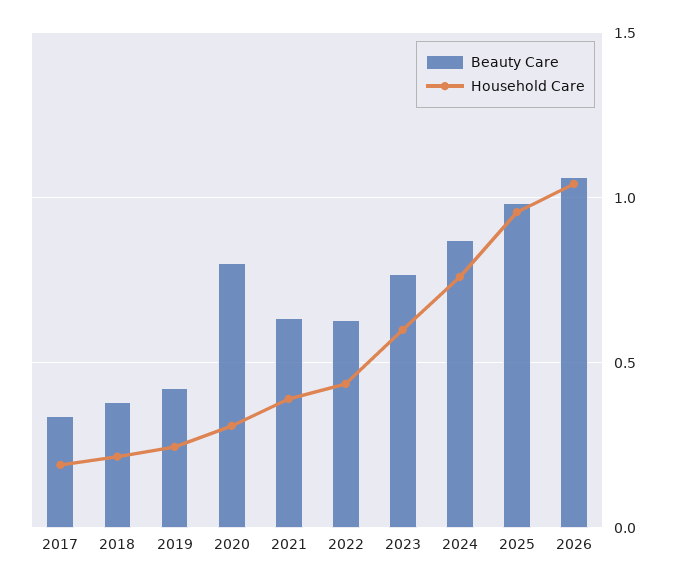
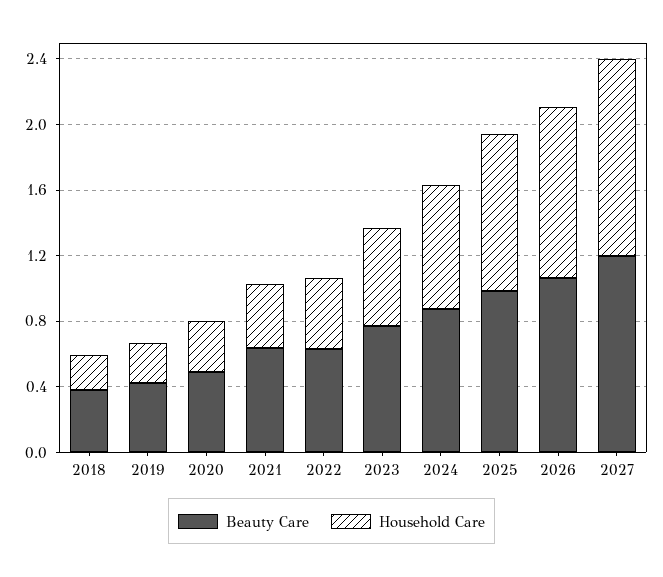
Beauty Care, 2017: 0.35 -> none
Household Care, 2017: 0.2 -> none
Beauty Care, 2020: 0.8 -> 0.5
Beauty Care, 2027: none -> 1.2
Household Care, 2027: none -> 1.2

